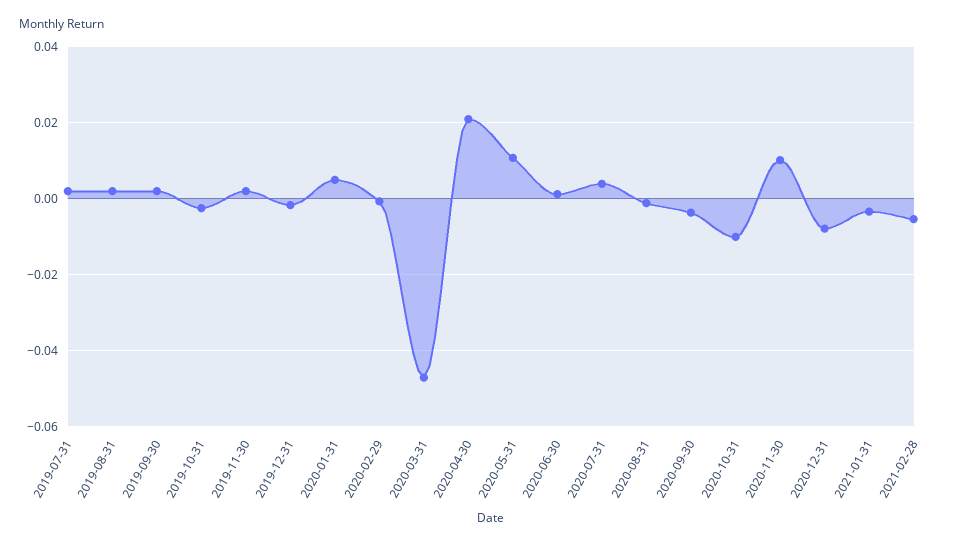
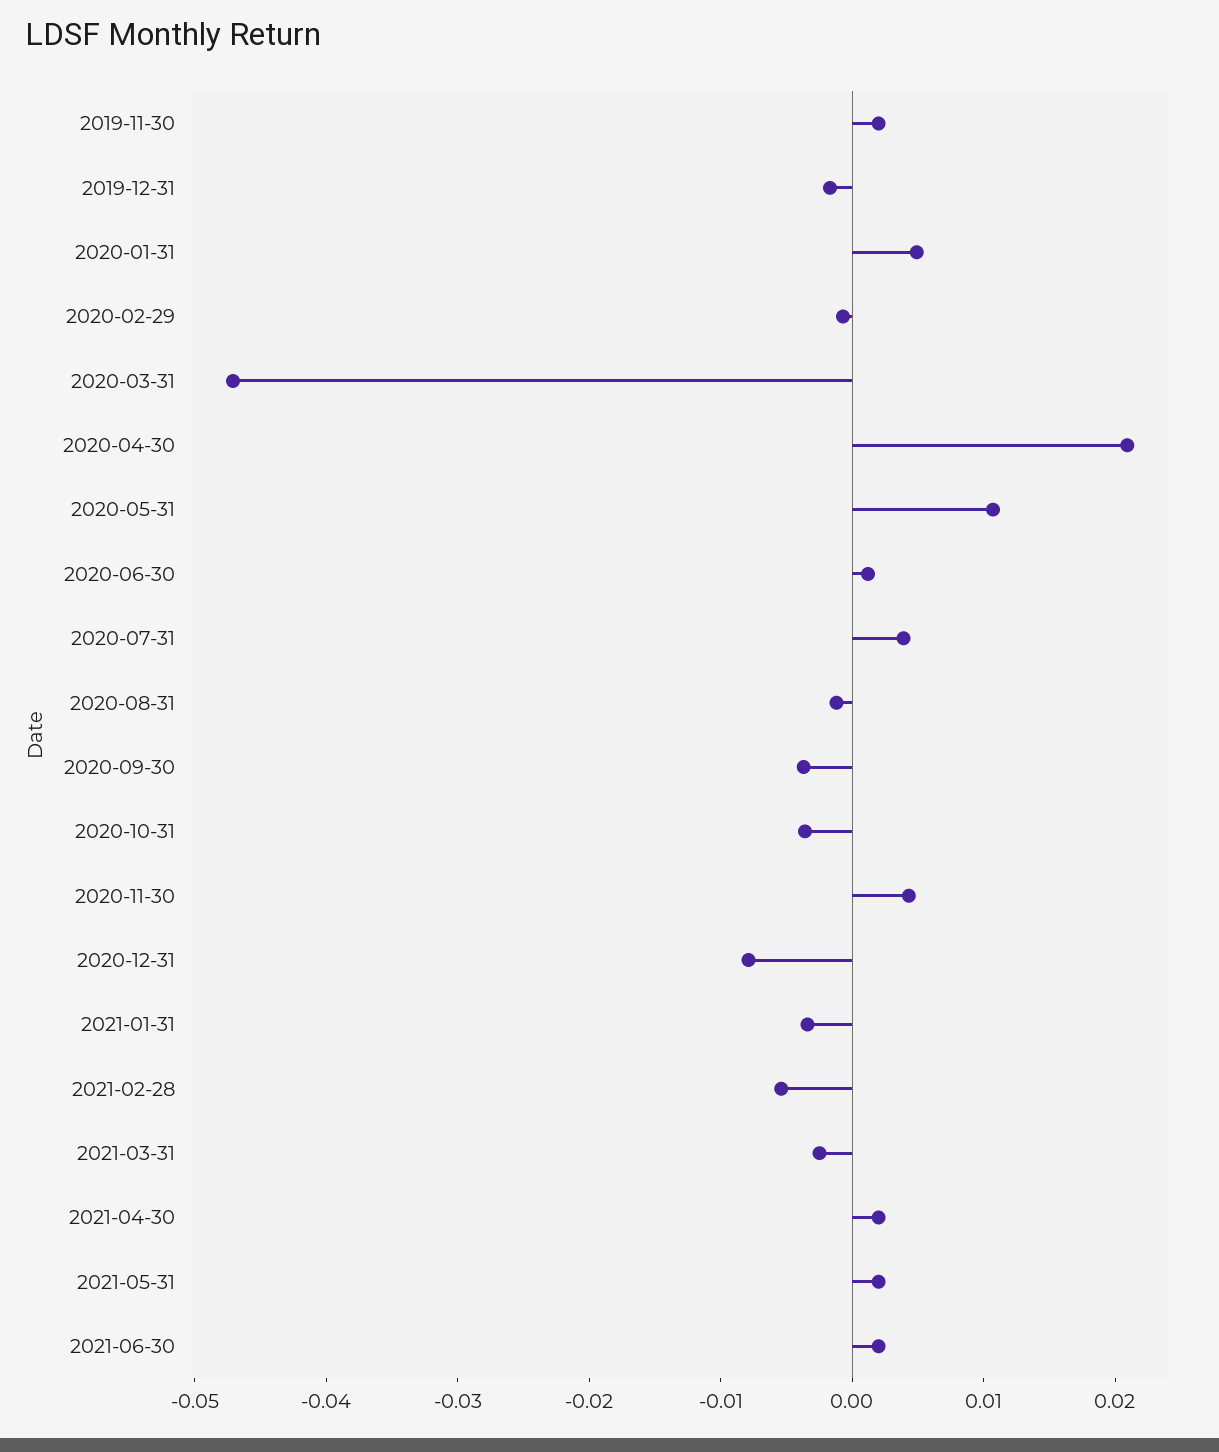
2019-07-31: 0.002 -> none
2019-08-31: 0.002 -> none
2019-09-30: 0.002 -> none
2019-10-31: -0.002 -> none
2020-10-31: -0.01 -> -0.004
2020-11-30: 0.01 -> 0.004
2021-03-31: none -> -0.002
2021-04-30: none -> 0.002
2021-05-31: none -> 0.002
2021-06-30: none -> 0.002

